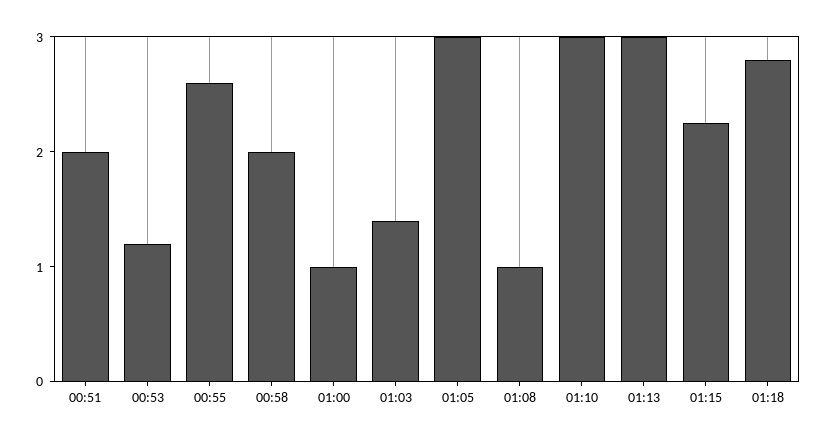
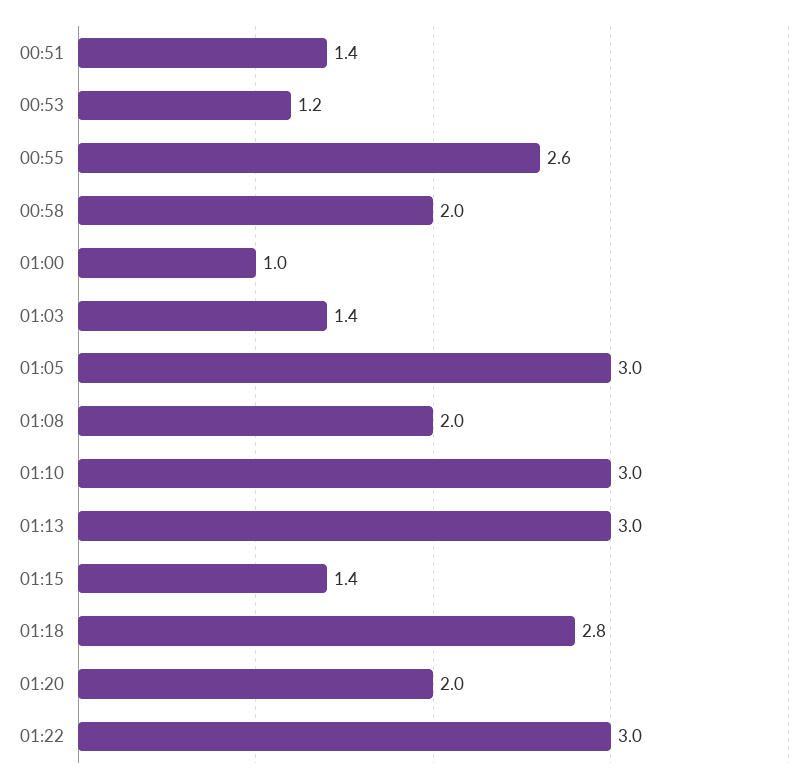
00:51: 2 -> 1.4
01:08: 1 -> 2
01:15: 2.2 -> 1.4
01:20: none -> 2
01:22: none -> 3

